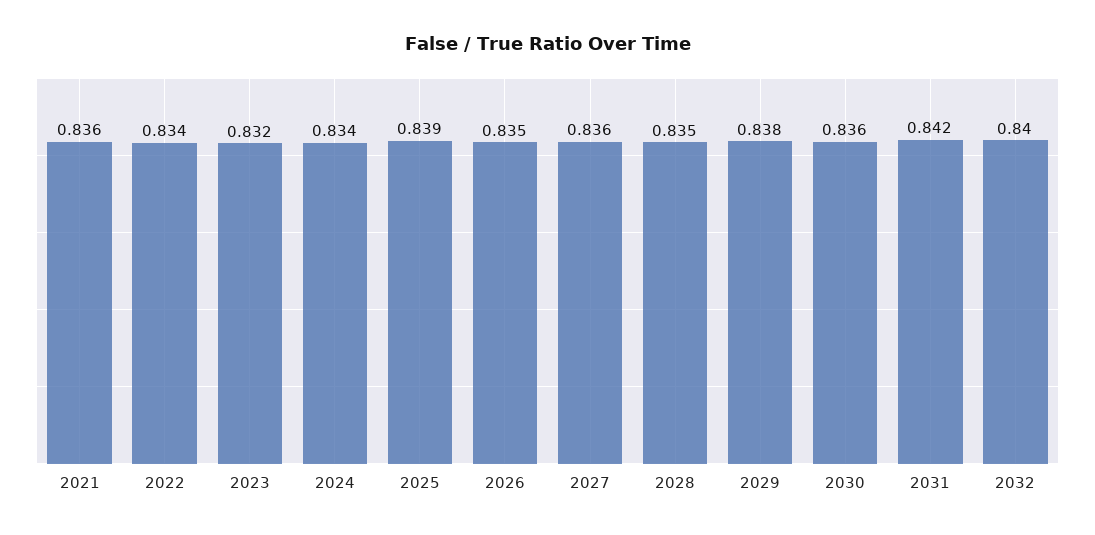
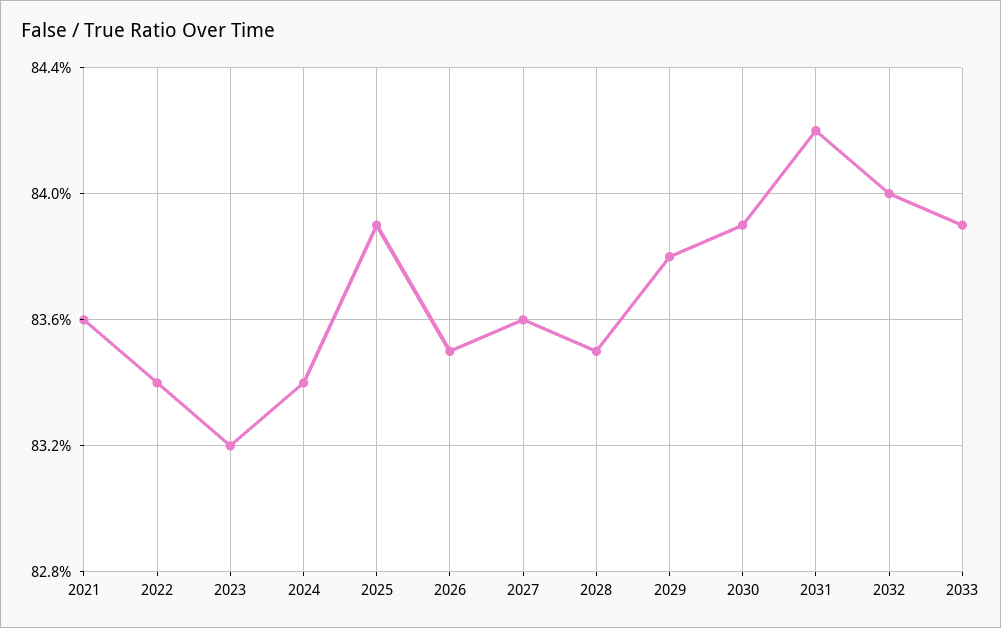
2030: 0.836 -> 0.839
2033: none -> 0.839

